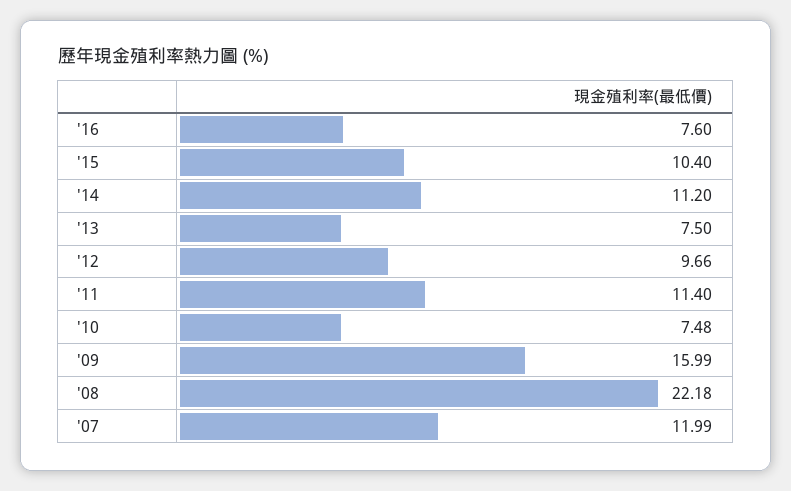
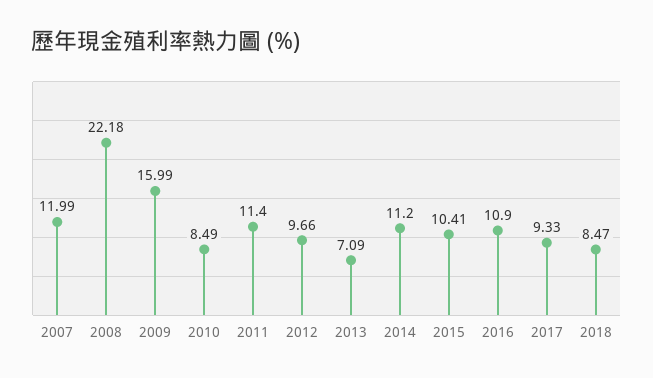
'16: 7.6 -> 10.9
'15: 10.4 -> 10.41
'13: 7.5 -> 7.09
'10: 7.48 -> 8.49
2017: none -> 9.33
2018: none -> 8.47

